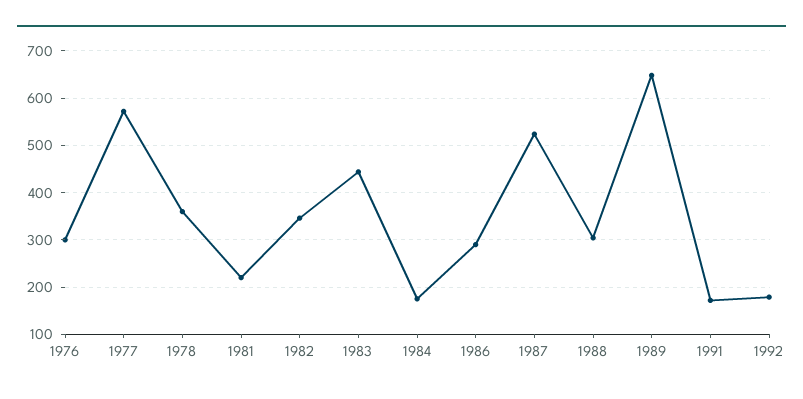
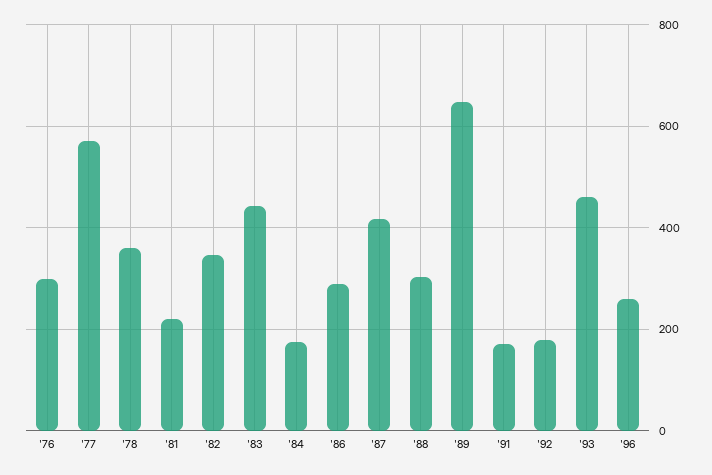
1987: 520 -> 420
'93: none -> 460
'96: none -> 260

